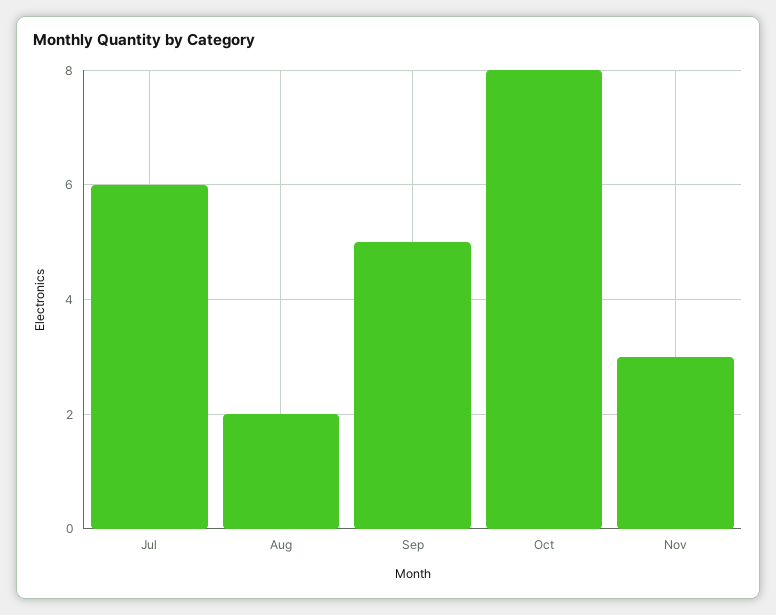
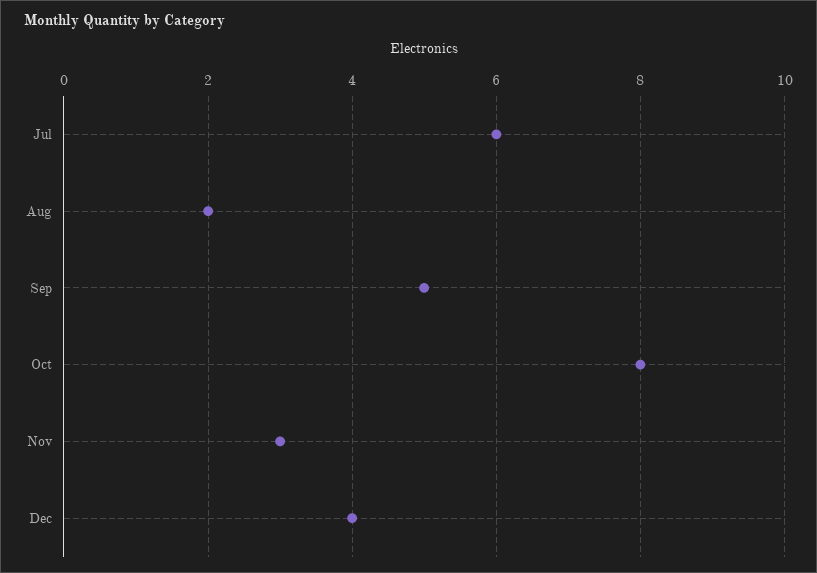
Dec: none -> 4

